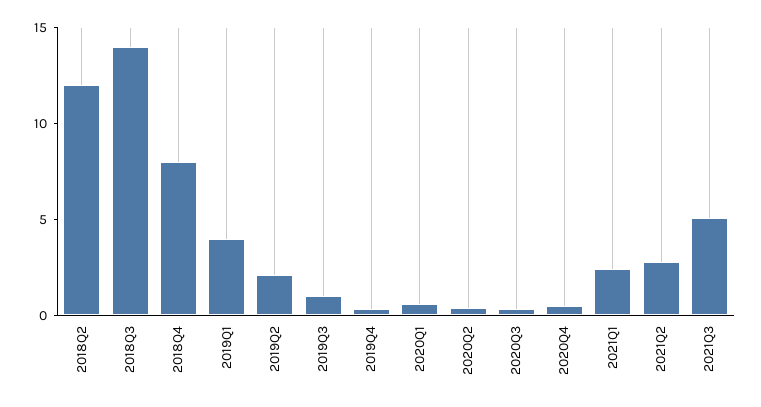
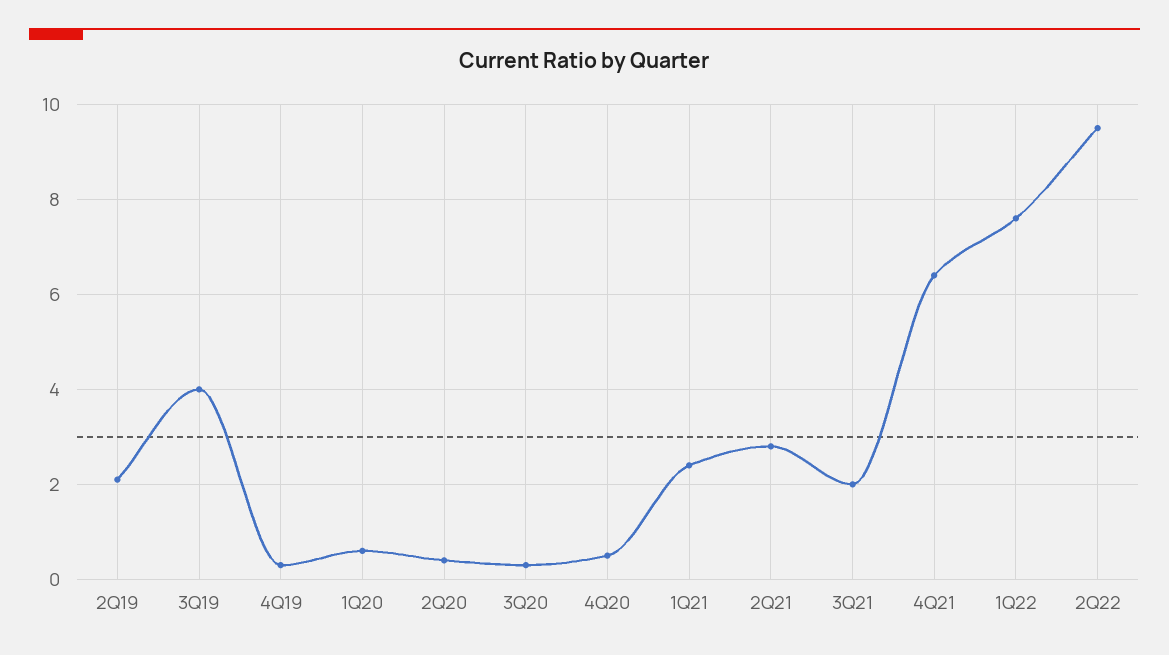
2018Q2: 12 -> none
2018Q3: 14 -> none
2018Q4: 8 -> none
2019Q1: 4 -> none
2019Q3: 1 -> 4
2021Q3: 5 -> 2
4Q21: none -> 6.5
1Q22: none -> 7.5
2Q22: none -> 9.5

